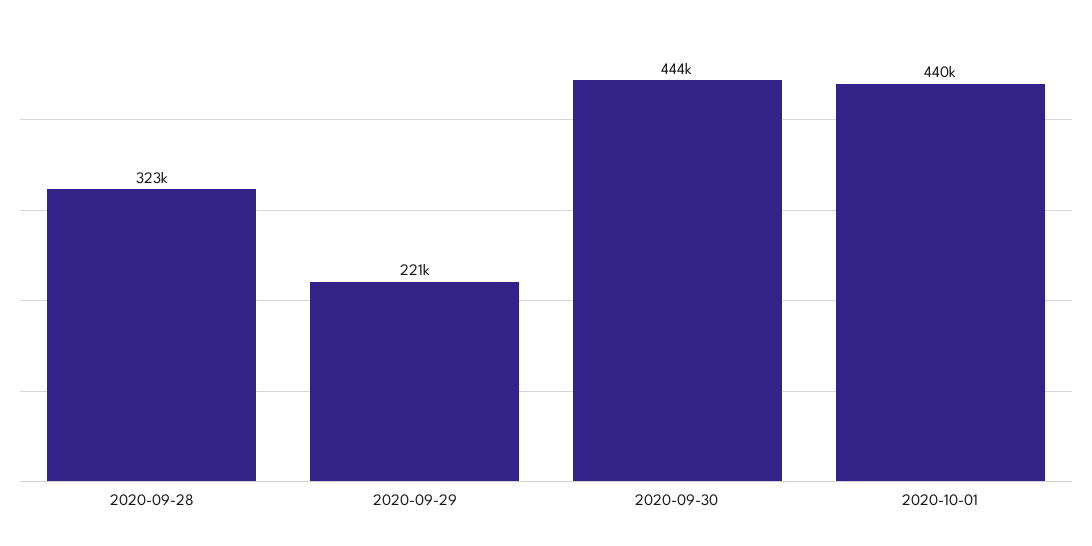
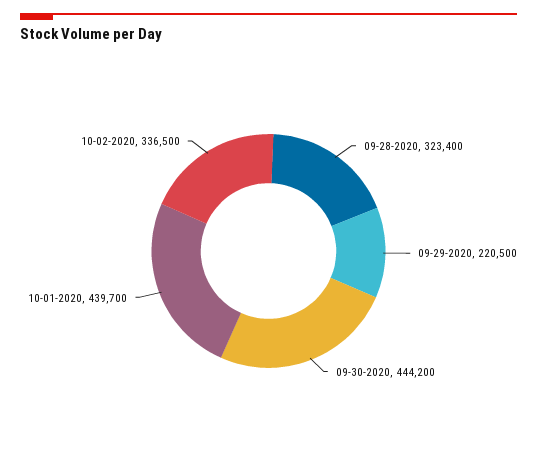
10-02-2020: none -> 336500

